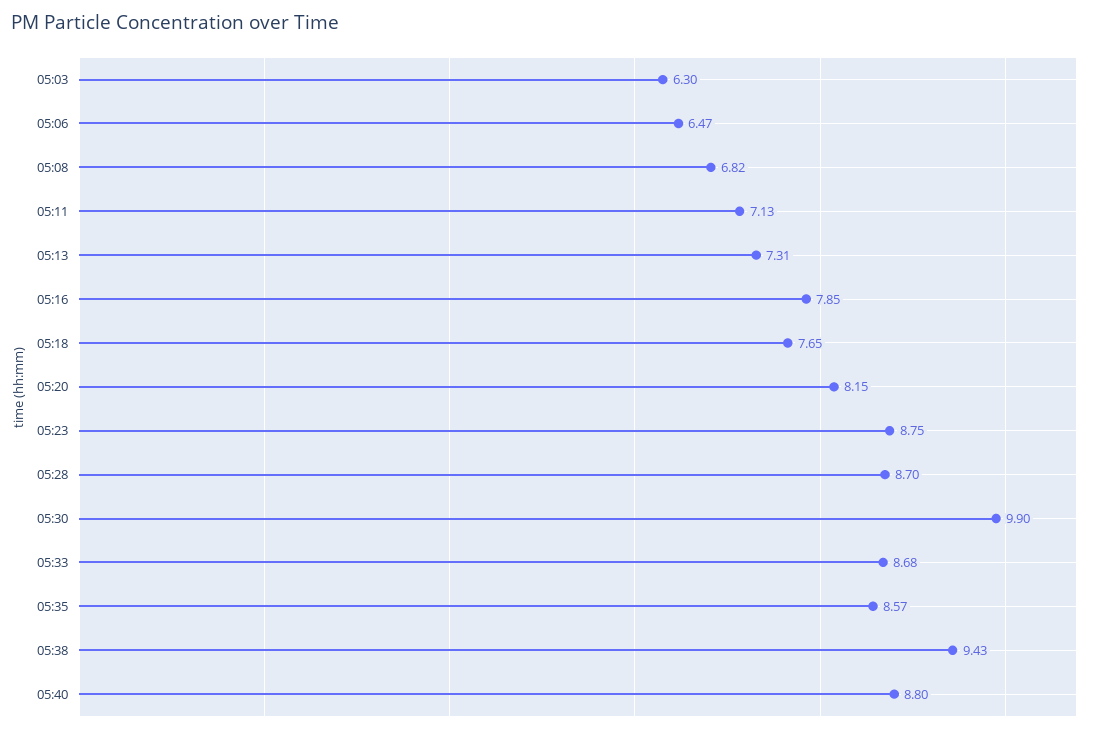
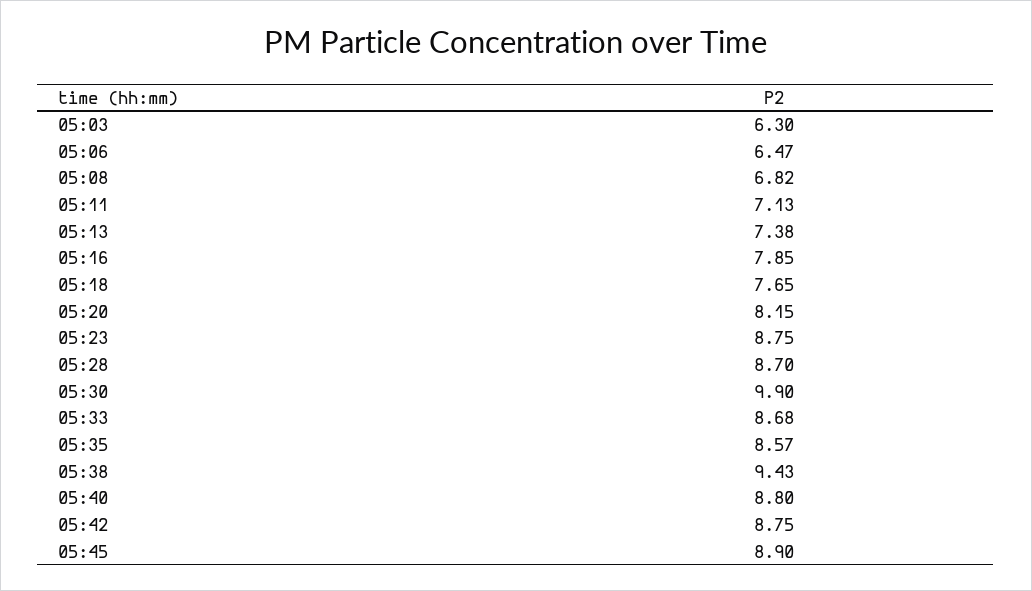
05:13: 7.31 -> 7.38
05:42: none -> 8.75
05:45: none -> 8.9

